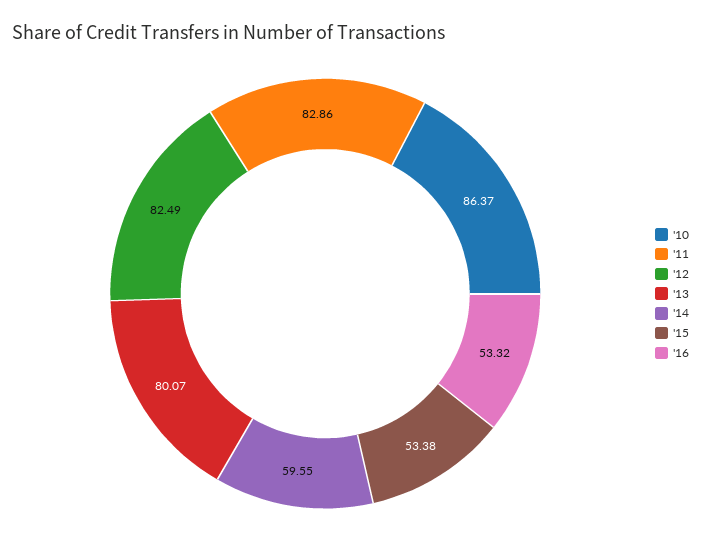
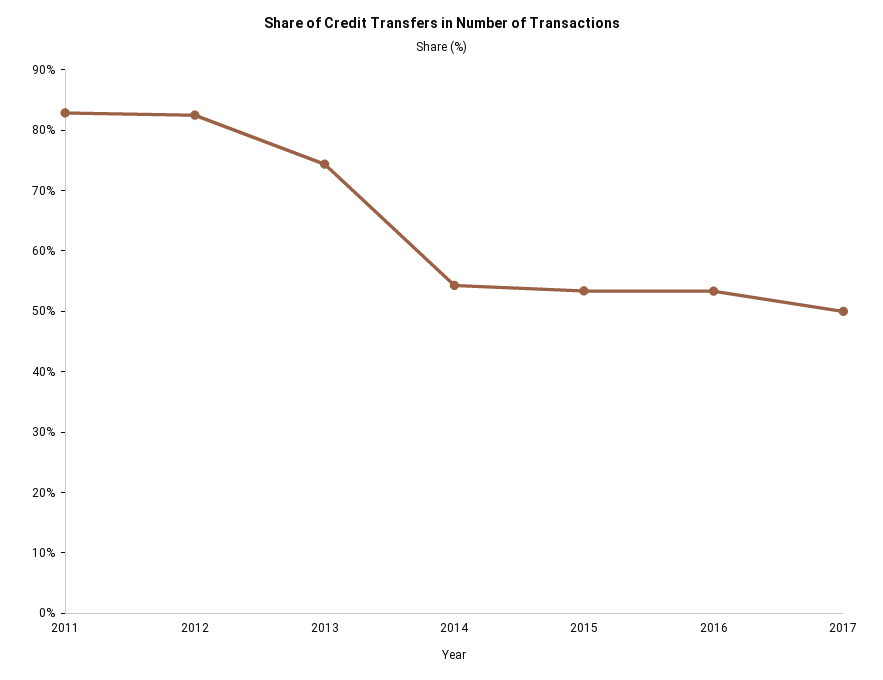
'10: 86.37 -> none
'13: 80.07 -> 74
'14: 59.55 -> 54
2017: none -> 50

